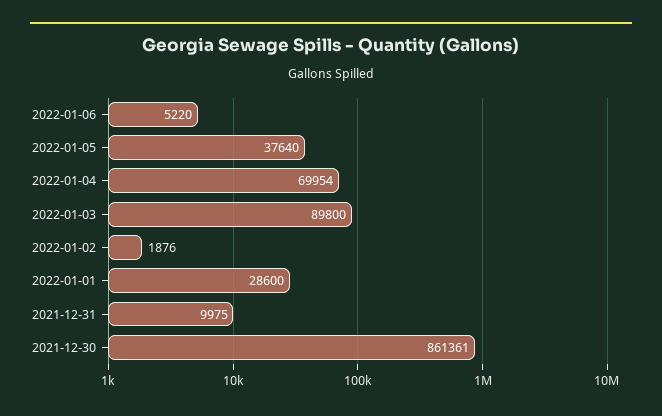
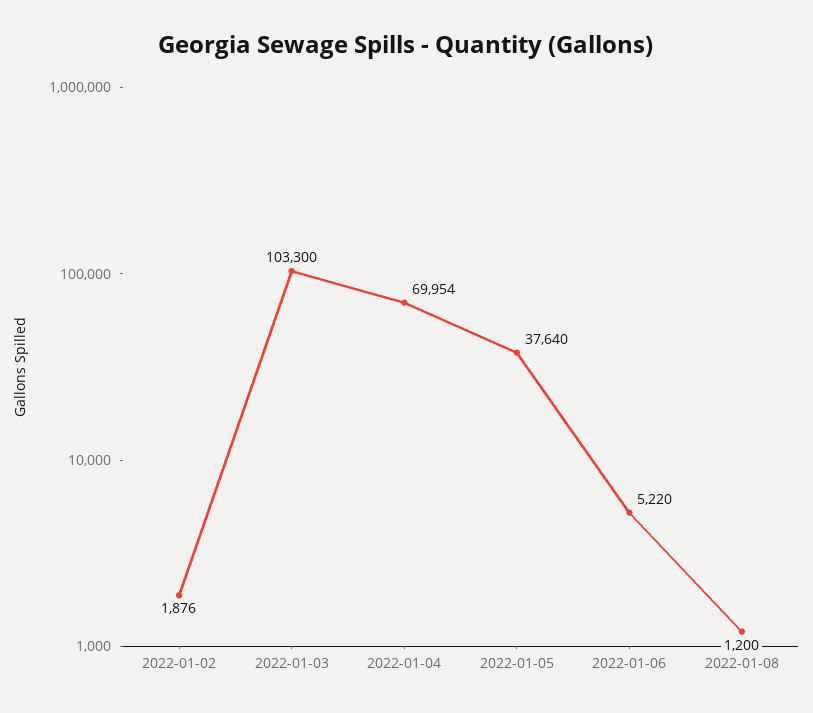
2022-01-03: 89800 -> 103300
2022-01-01: 28600 -> none
2021-12-31: 9975 -> none
2021-12-30: 861361 -> none
2022-01-08: none -> 1200

